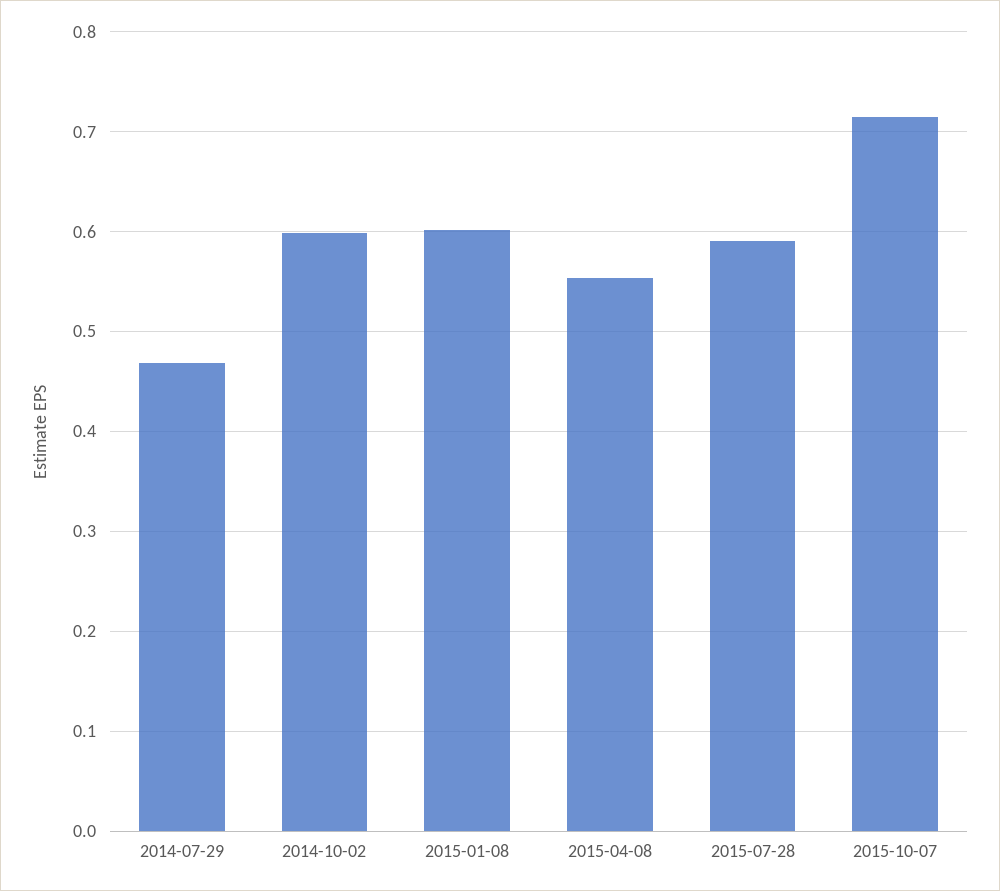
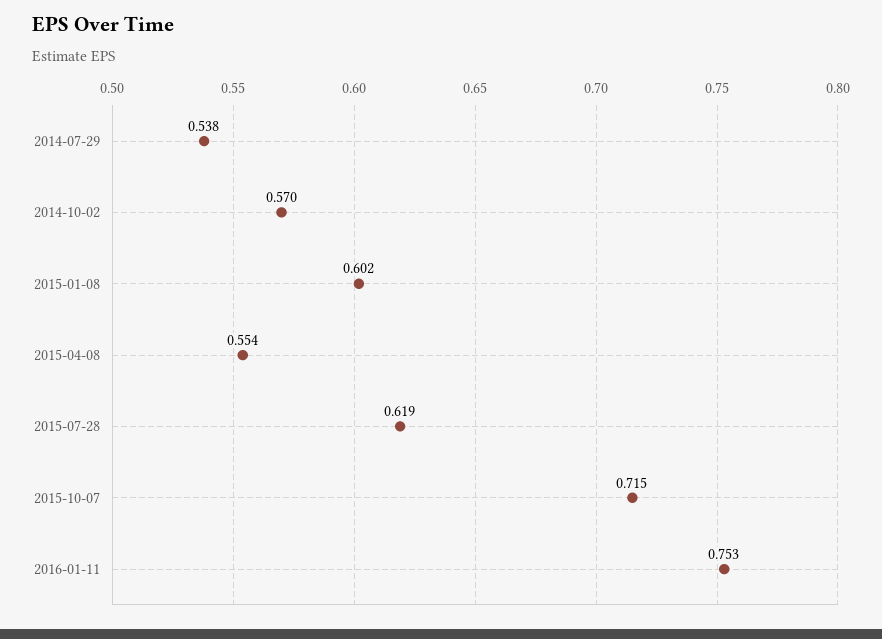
2014-07-29: 0.47 -> 0.538
2014-10-02: 0.6 -> 0.57
2015-07-28: 0.59 -> 0.619
2016-01-11: none -> 0.753

